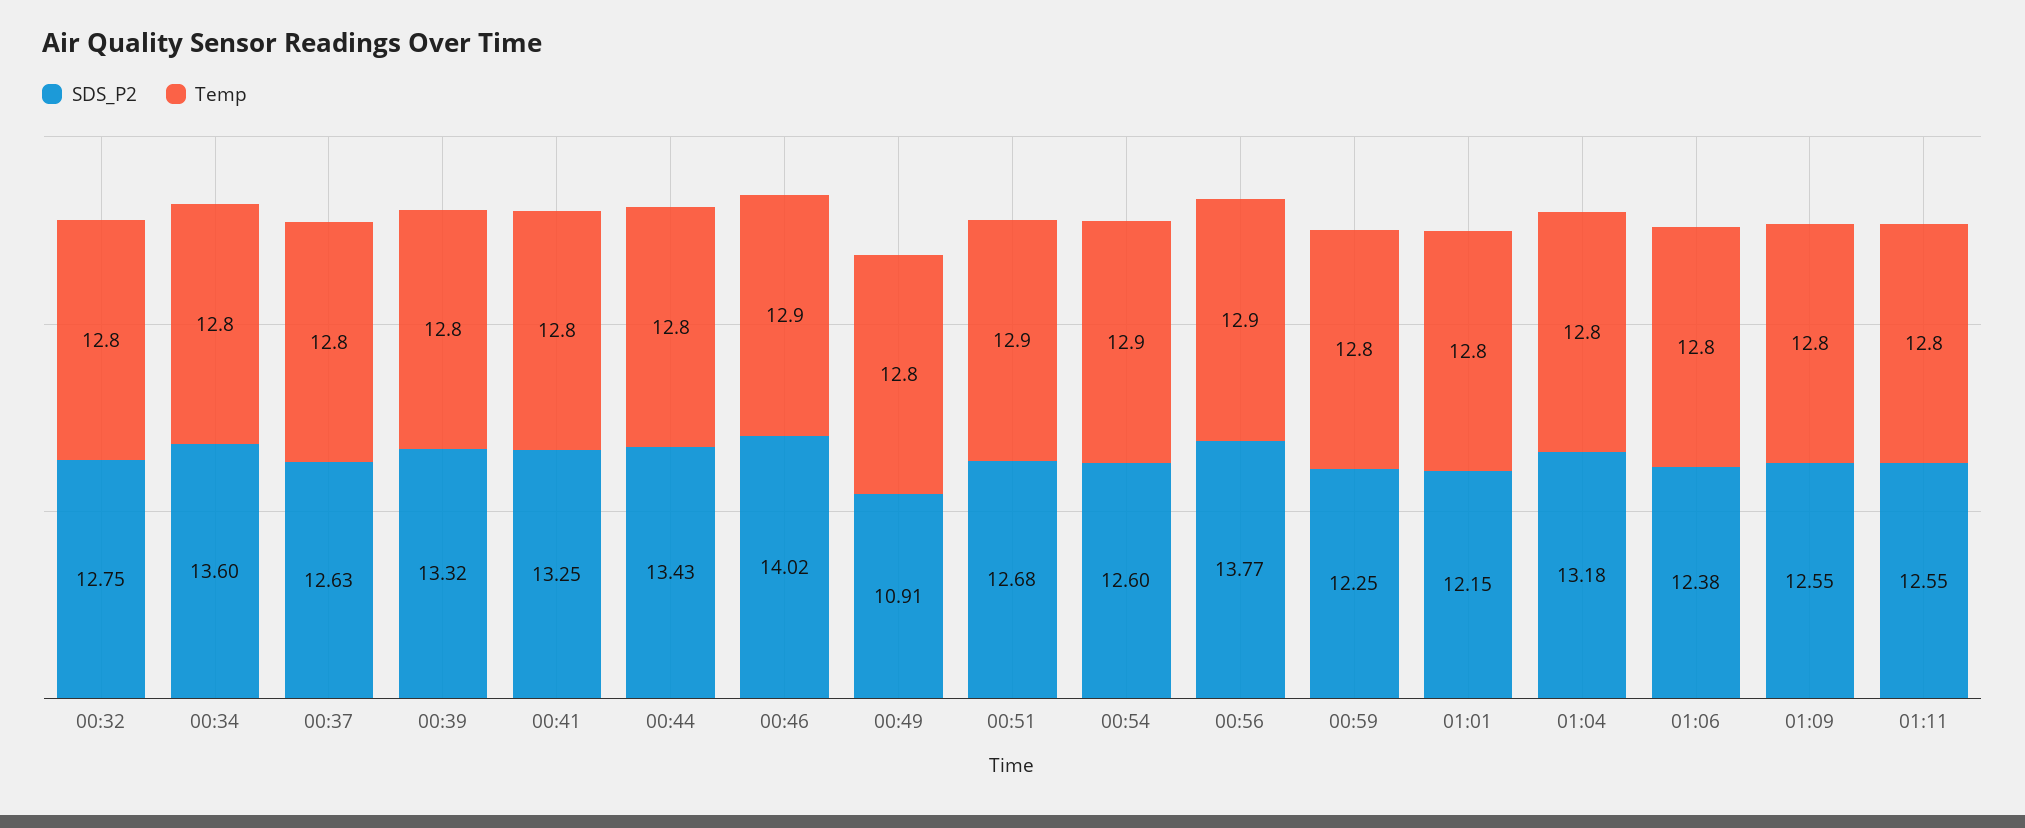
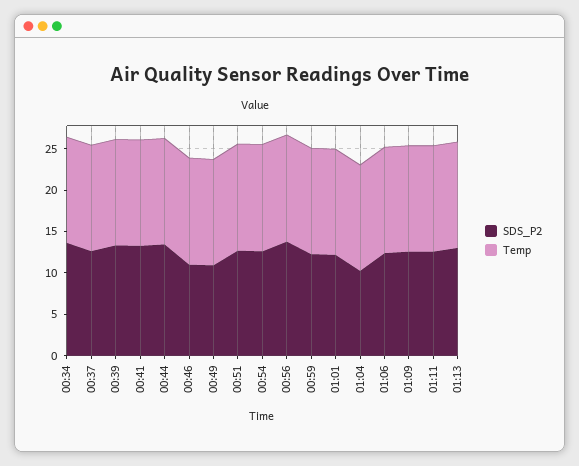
SDS_P2, 00:32: 12.75 -> none
Temp, 00:32: 12.8 -> none
SDS_P2, 00:46: 14.02 -> 11
SDS_P2, 01:04: 13.18 -> 10
SDS_P2, 01:13: none -> 13
Temp, 01:13: none -> 13

